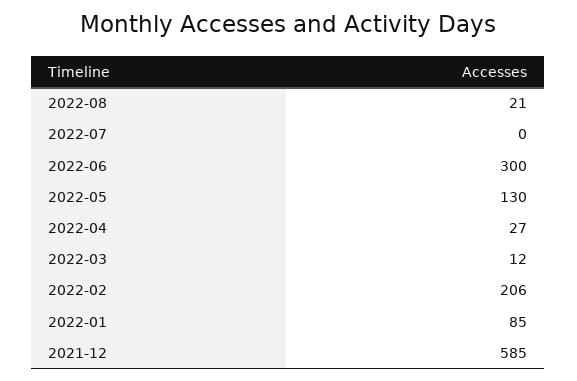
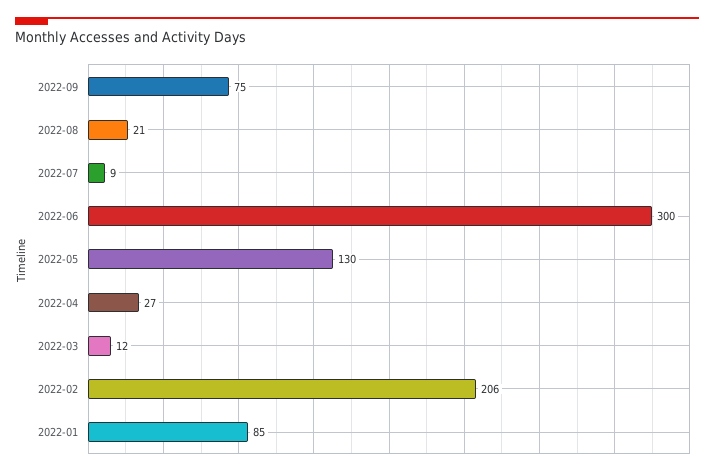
2022-07: 0 -> 9
2021-12: 585 -> none
2022-09: none -> 75

